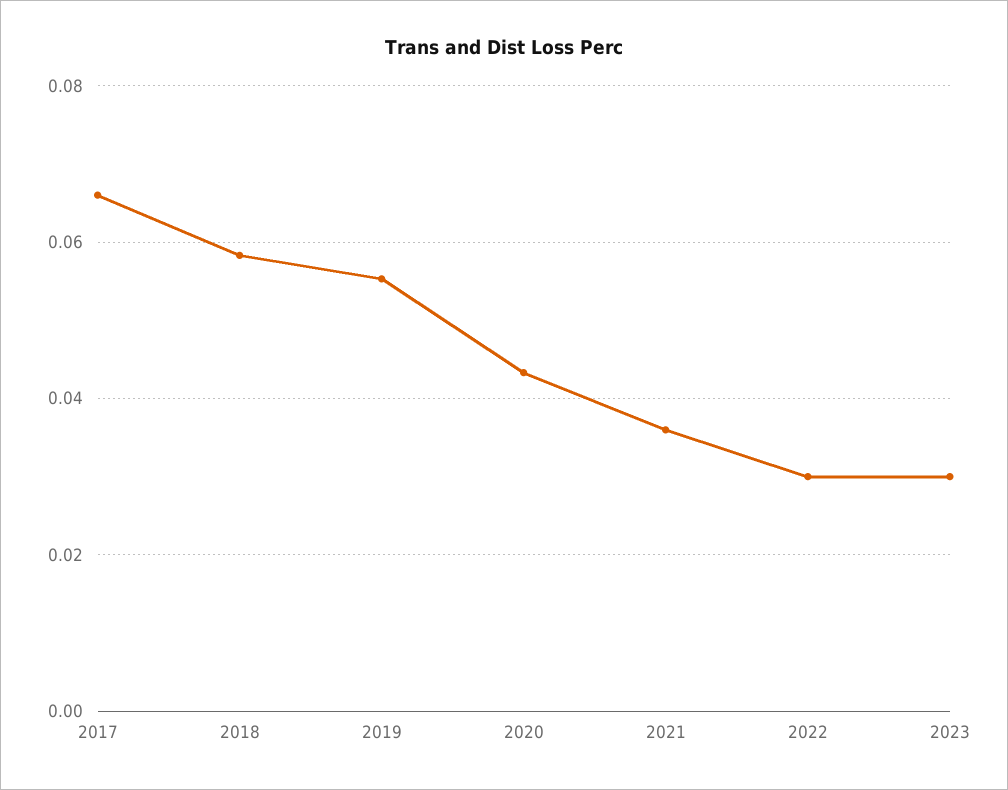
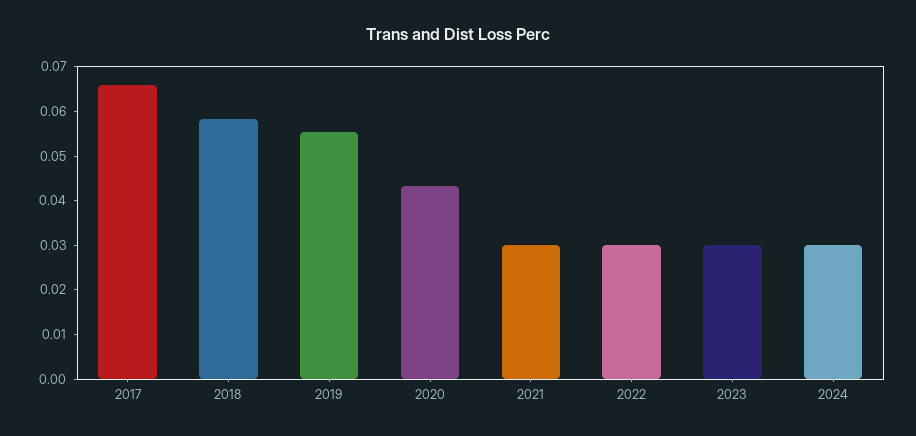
2021: 0.036 -> 0.03
2024: none -> 0.03

